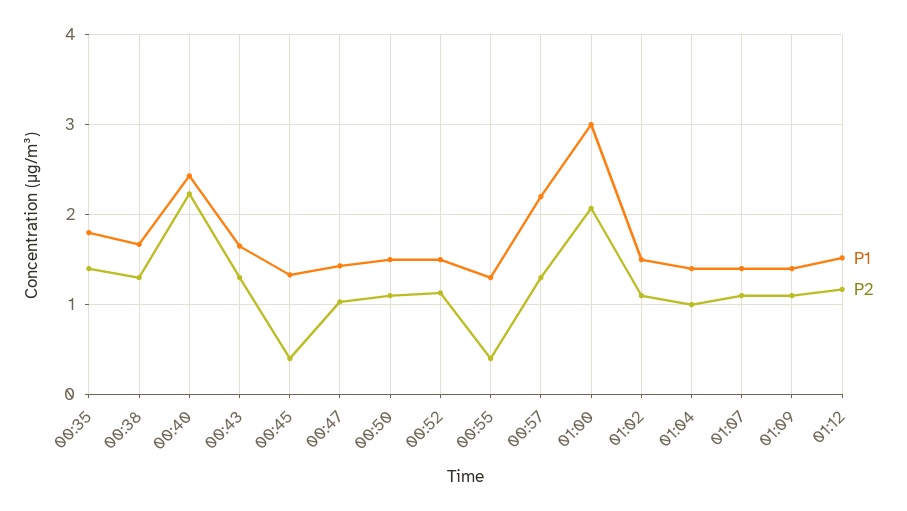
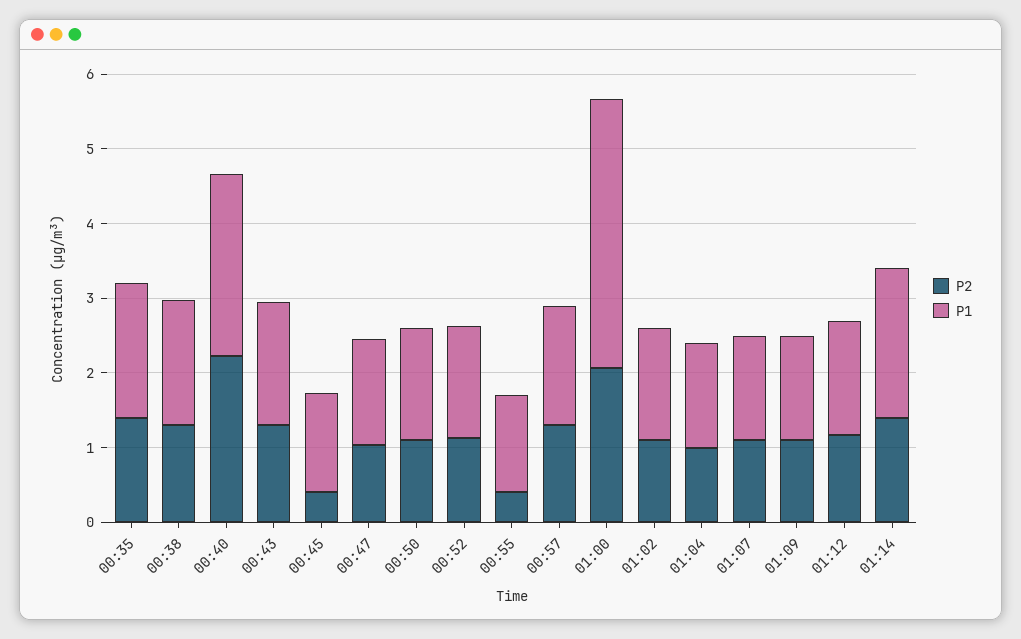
P1, 00:57: 2.2 -> 1.6
P1, 01:00: 3 -> 3.6
P2, 01:14: none -> 1.4
P1, 01:14: none -> 2

